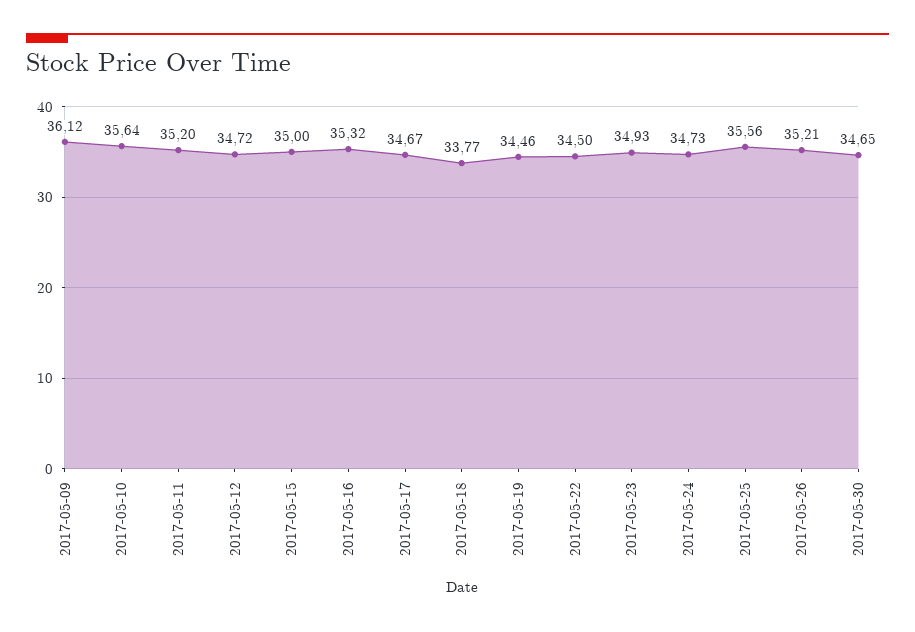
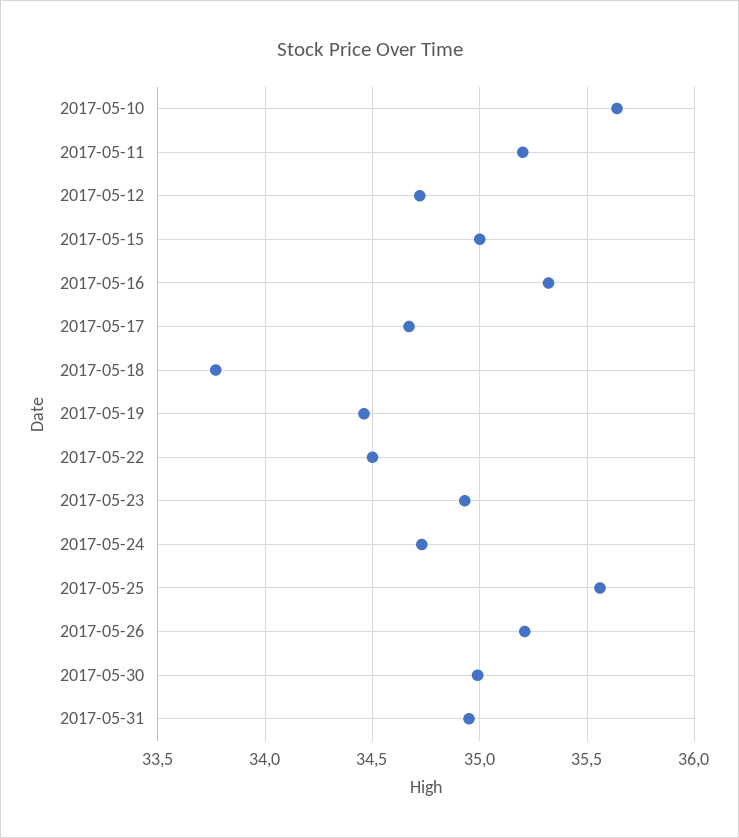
2017-05-09: 36.12 -> none
2017-05-30: 34.65 -> 35
2017-05-31: none -> 34.95

